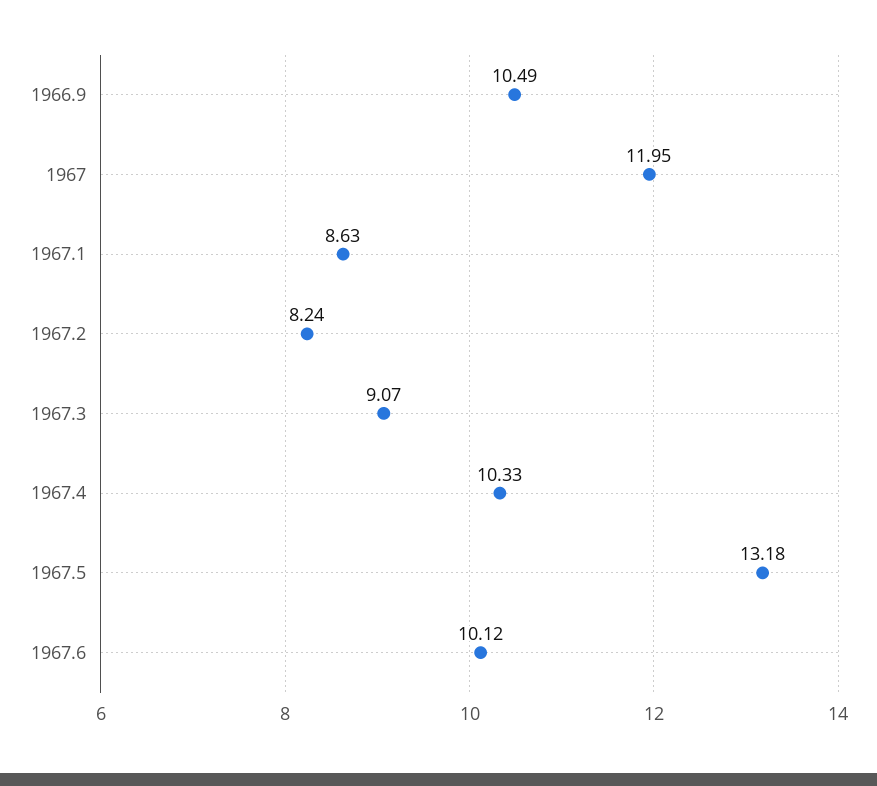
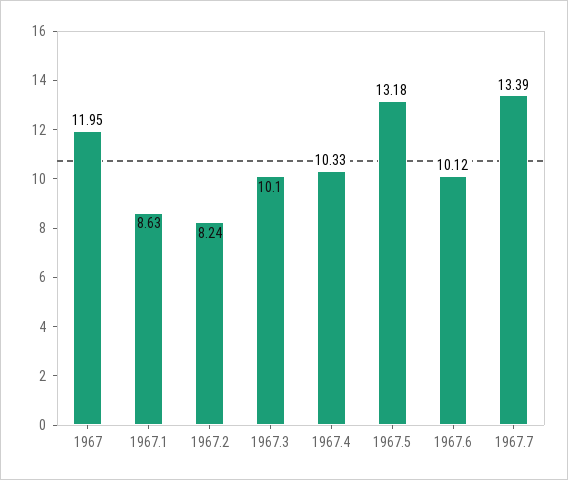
1966.9: 10.49 -> none
1967.3: 9.07 -> 10.1
1967.7: none -> 13.39

